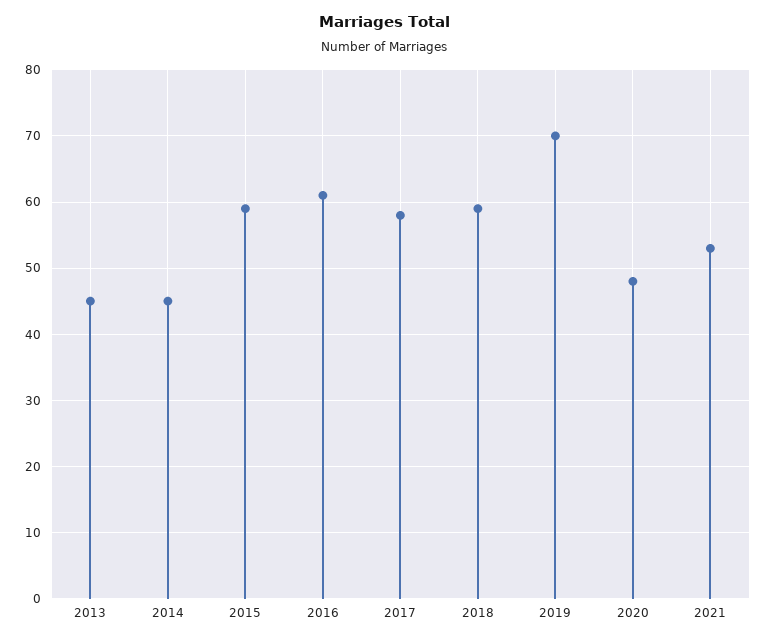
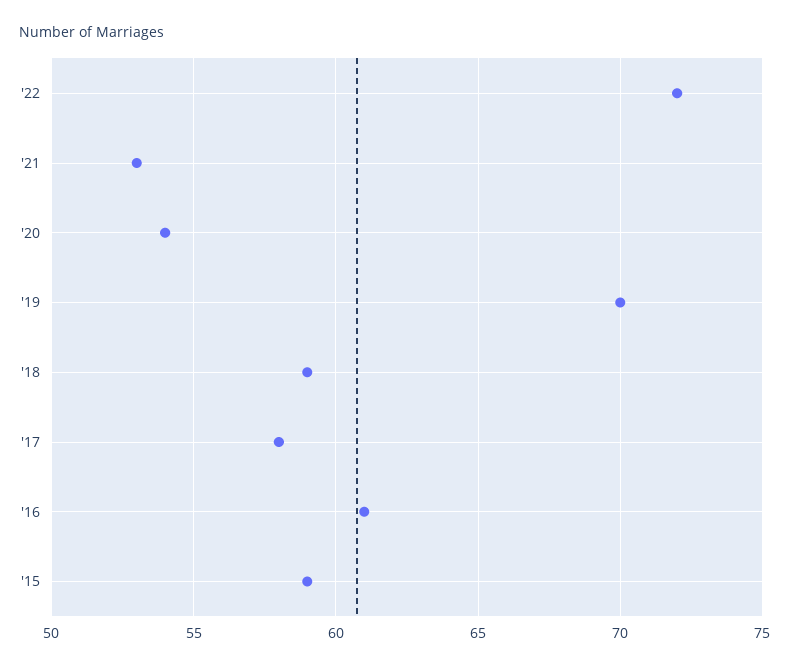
2013: 45 -> none
2014: 45 -> none
2020: 48 -> 54
'22: none -> 72

